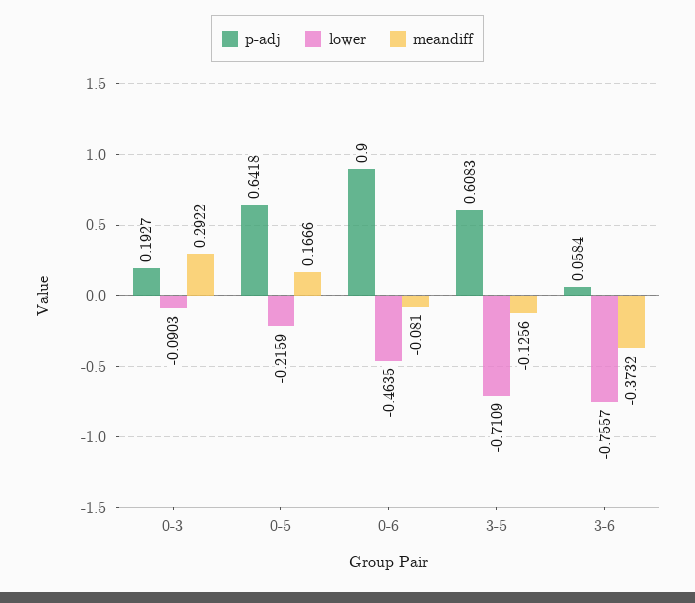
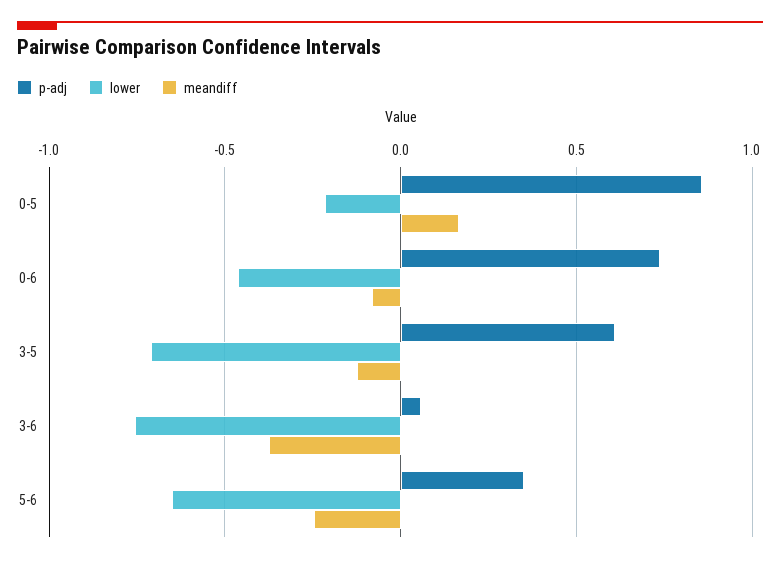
p-adj, 0-3: 0.1927 -> none
lower, 0-3: -0.0903 -> none
meandiff, 0-3: 0.2922 -> none
p-adj, 0-5: 0.6418 -> 0.85
p-adj, 0-6: 0.9 -> 0.75
p-adj, 5-6: none -> 0.35
lower, 5-6: none -> -0.65
meandiff, 5-6: none -> -0.25

